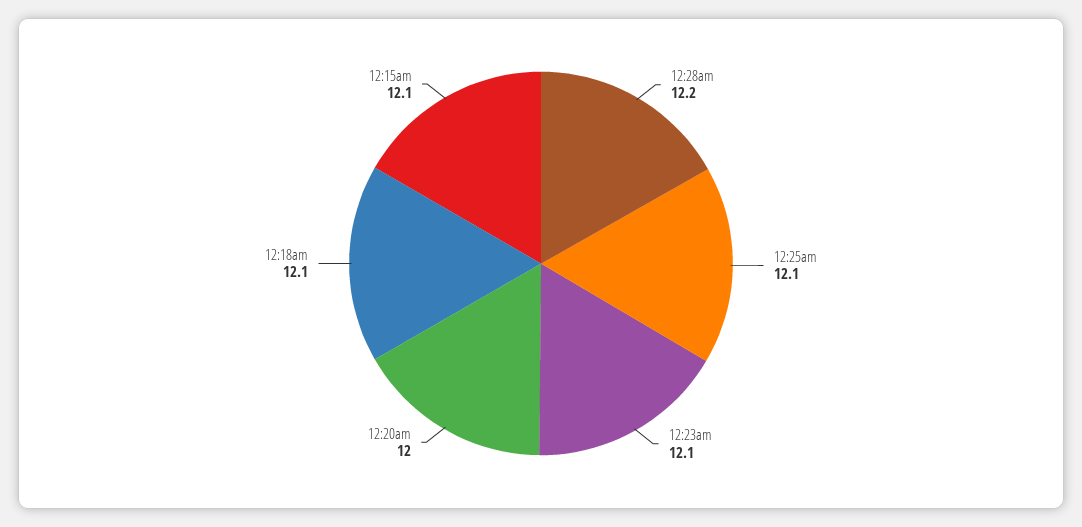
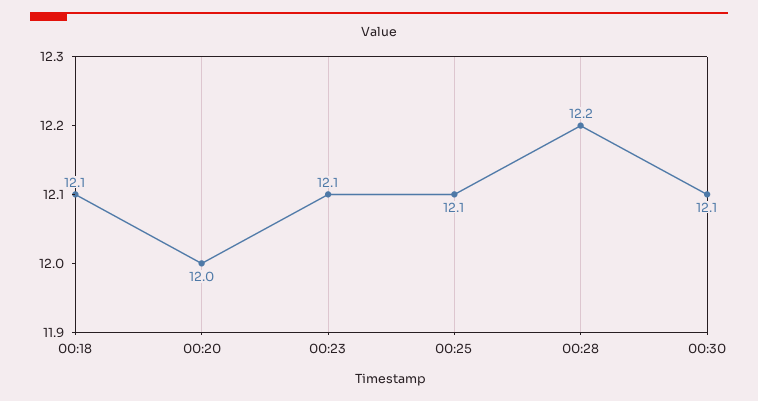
12:15am: 12.1 -> none
00:30: none -> 12.1

